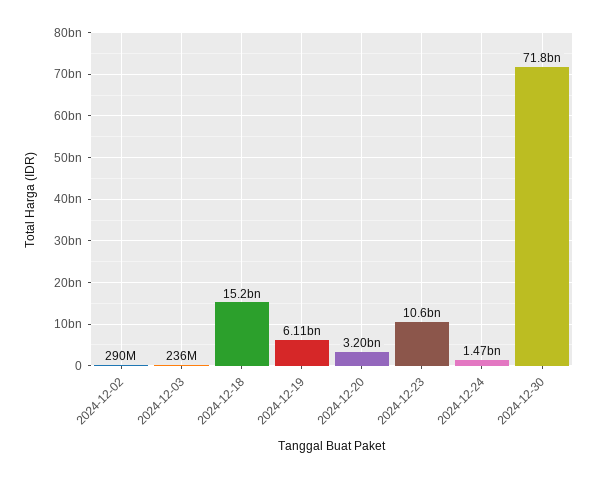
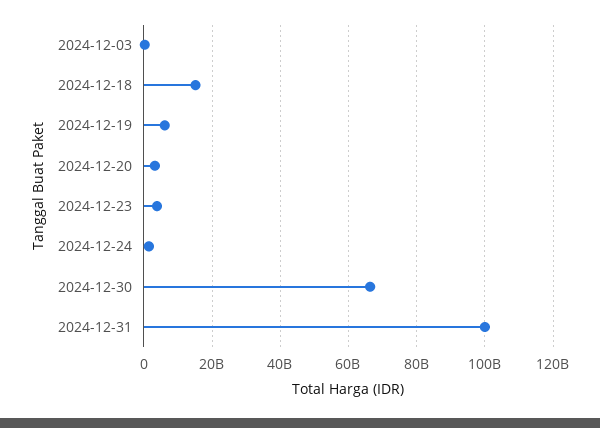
2024-12-02: 290000000 -> none
2024-12-23: 10600000000 -> 4000000000
2024-12-30: 71800000000 -> 66000000000
2024-12-31: none -> 100000000000

